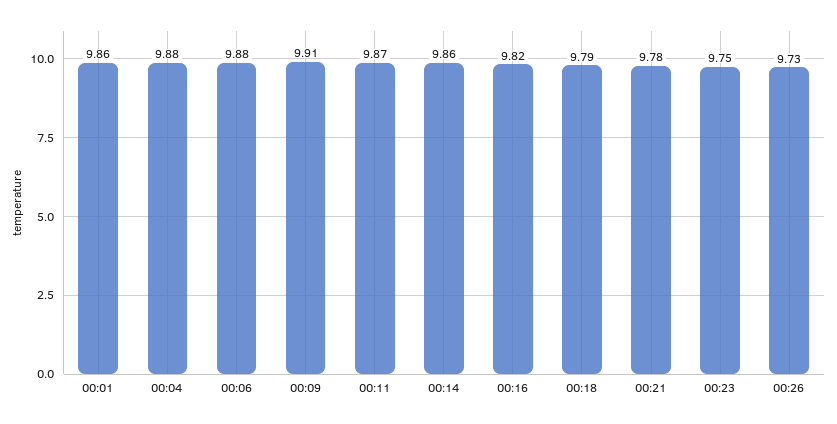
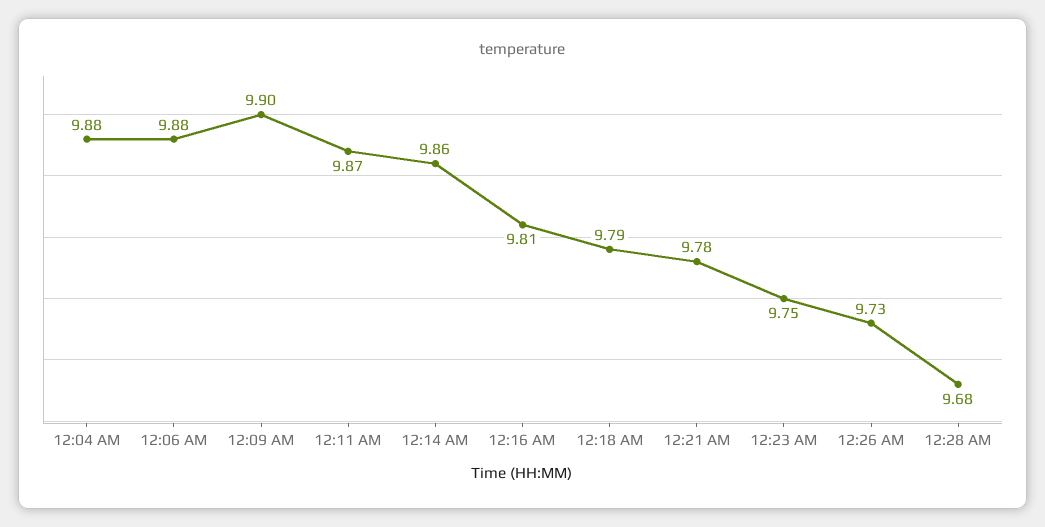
00:01: 9.86 -> none
00:09: 9.91 -> 9.9
00:16: 9.82 -> 9.81
12:28 AM: none -> 9.68

